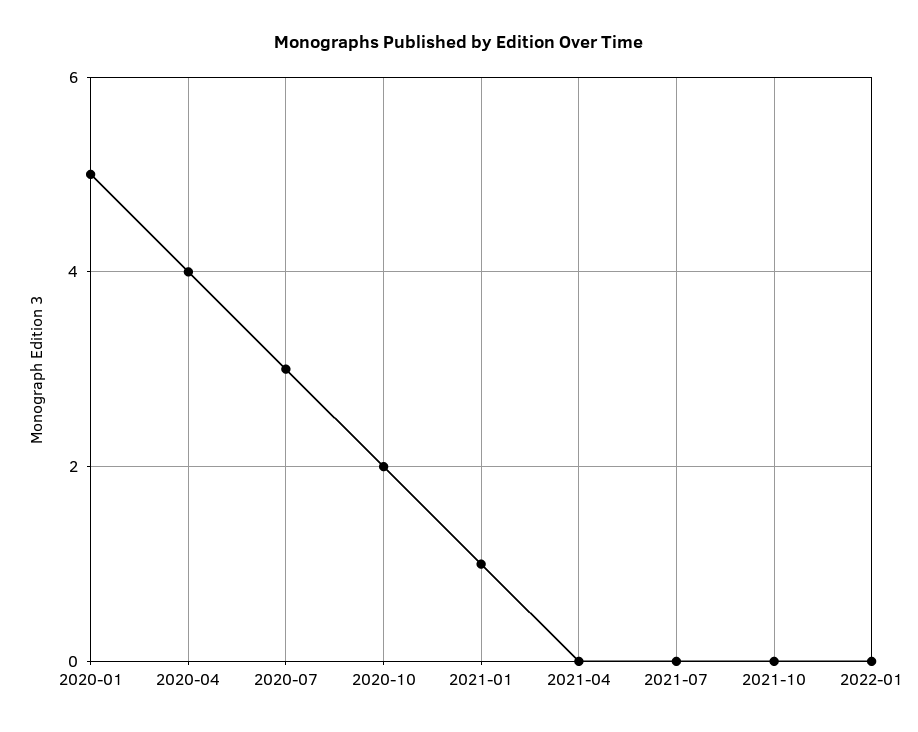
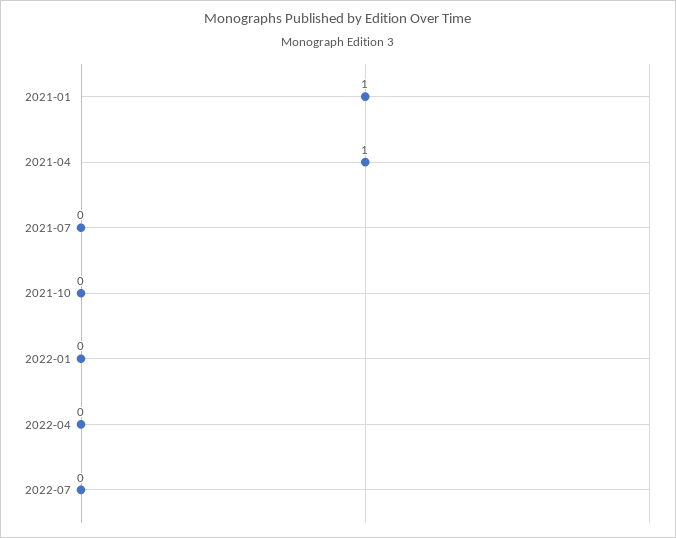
2020-01: 5 -> none
2020-04: 4 -> none
2020-07: 3 -> none
2020-10: 2 -> none
2021-04: 0 -> 1
2022-04: none -> 0
2022-07: none -> 0

